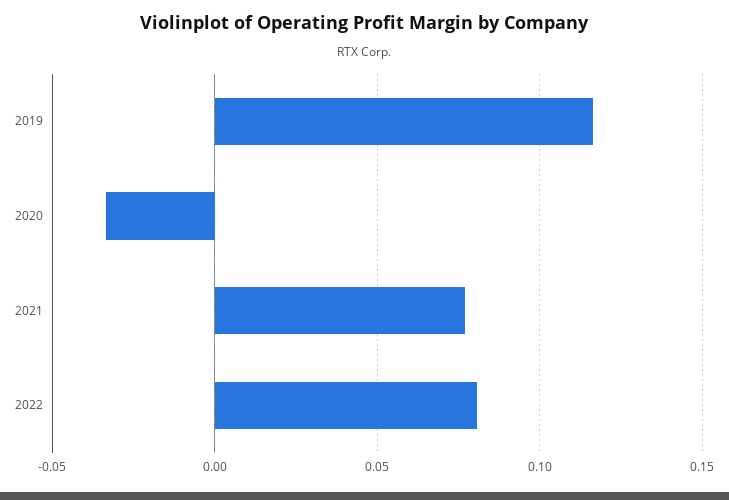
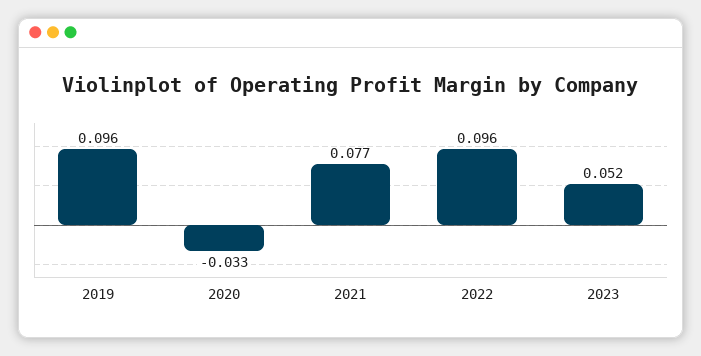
2019: 0.115 -> 0.096
2022: 0.08 -> 0.096
2023: none -> 0.052

